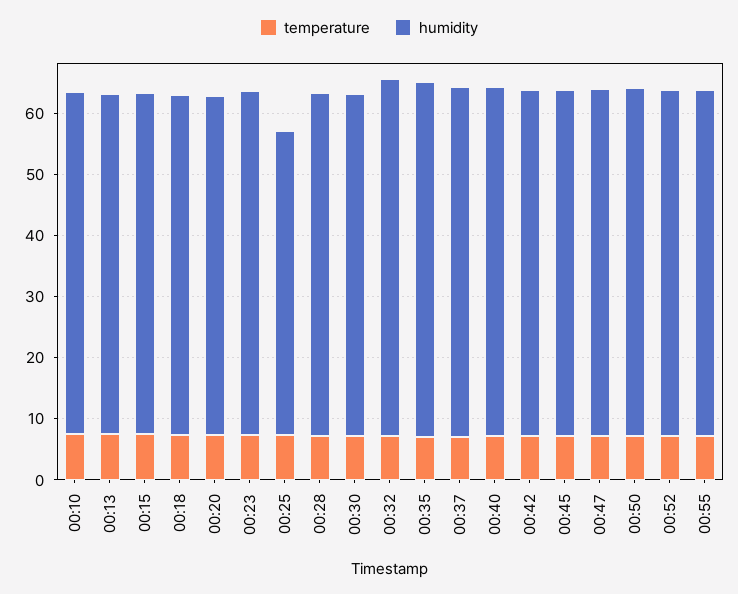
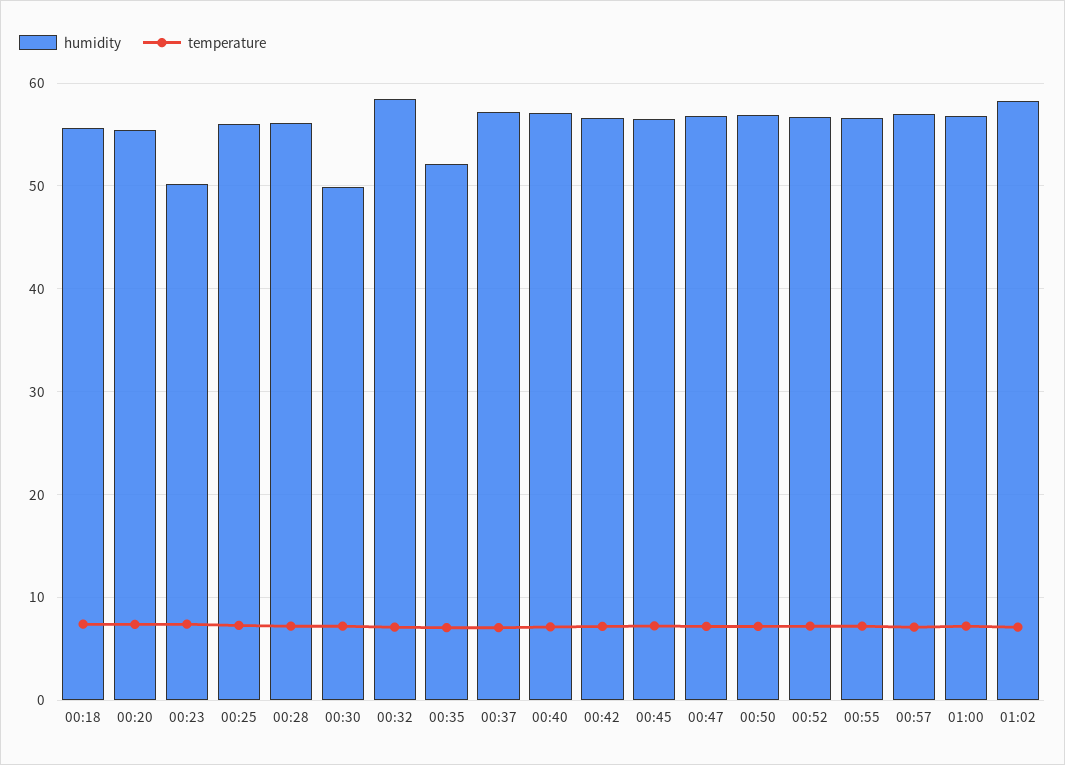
temperature, 00:10: 8 -> none
humidity, 00:10: 56 -> none
temperature, 00:13: 8 -> none
humidity, 00:13: 56 -> none
temperature, 00:15: 8 -> none
humidity, 00:15: 56 -> none
humidity, 00:23: 56 -> 50
humidity, 00:25: 50 -> 56
humidity, 00:30: 56 -> 50
humidity, 00:35: 58 -> 52
humidity, 00:57: none -> 57
temperature, 00:57: none -> 7
humidity, 01:00: none -> 57
temperature, 01:00: none -> 7
humidity, 01:02: none -> 58
temperature, 01:02: none -> 7

